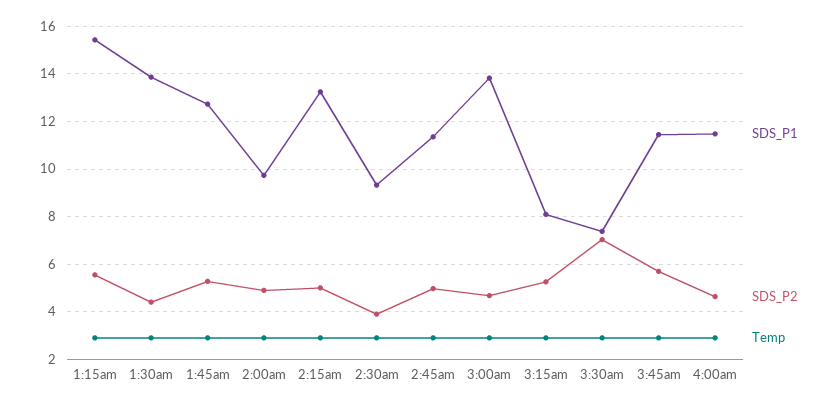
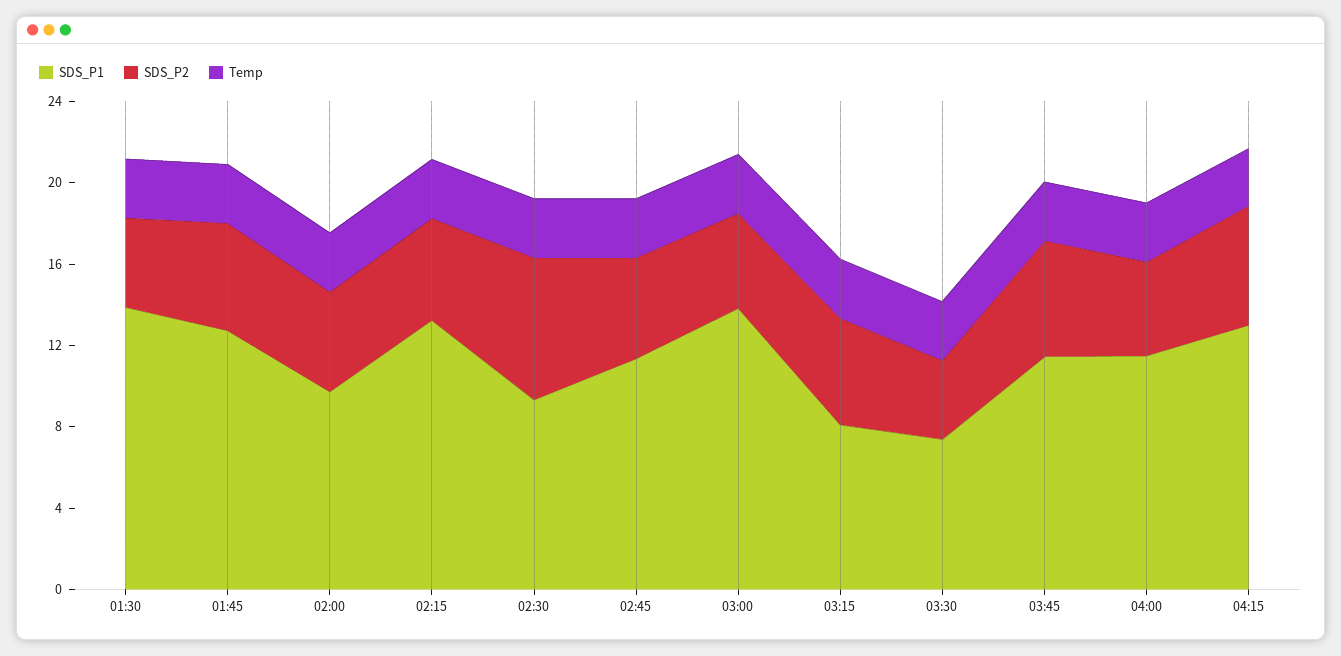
SDS_P1, 1:15am: 15.5 -> none
SDS_P2, 1:15am: 5.5 -> none
Temp, 1:15am: 3 -> none
SDS_P2, 2:30am: 4 -> 7
SDS_P2, 3:30am: 7 -> 4
SDS_P1, 04:15: none -> 13
SDS_P2, 04:15: none -> 6
Temp, 04:15: none -> 3

